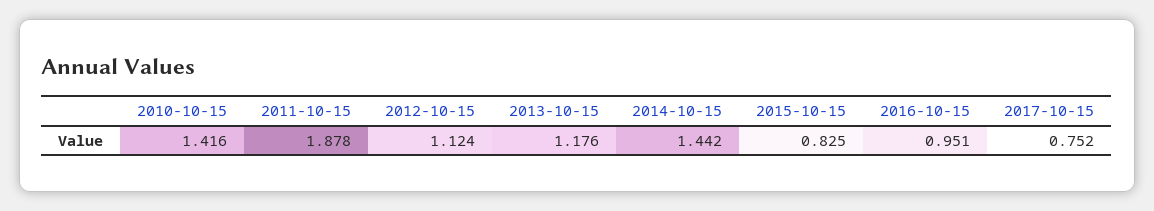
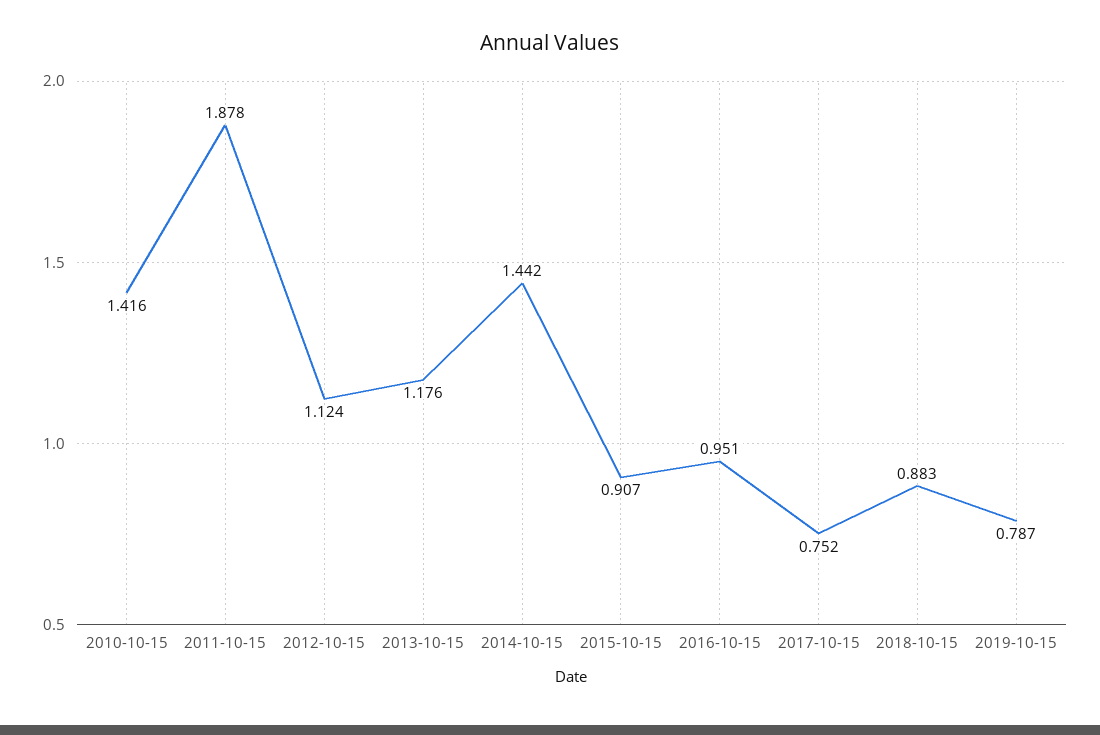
2015-10-15: 0.825 -> 0.907
2018-10-15: none -> 0.883
2019-10-15: none -> 0.787

